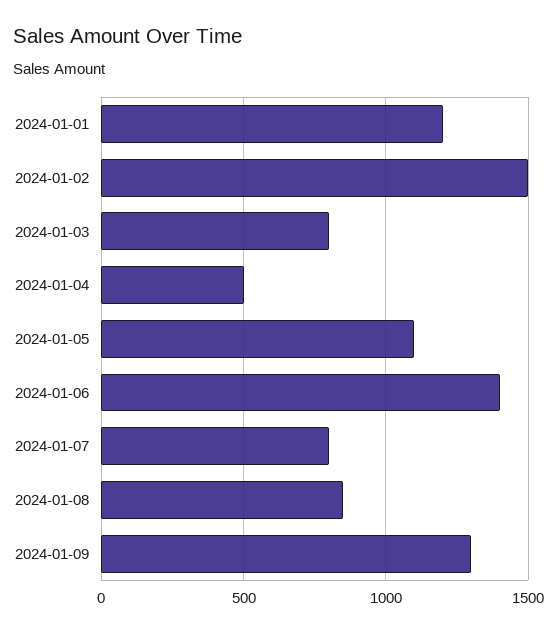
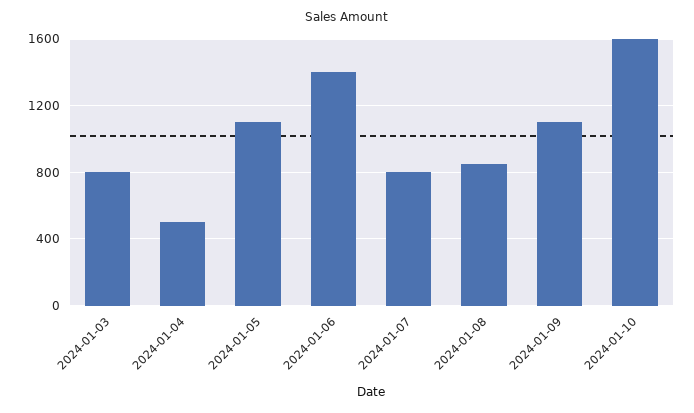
2024-01-01: 1200 -> none
2024-01-02: 1500 -> none
2024-01-09: 1300 -> 1100
2024-01-10: none -> 1600

